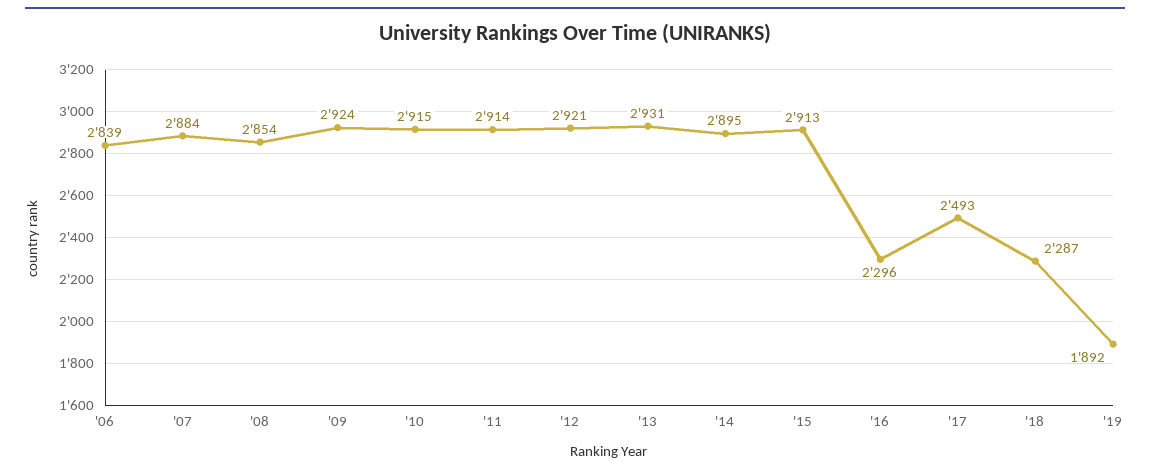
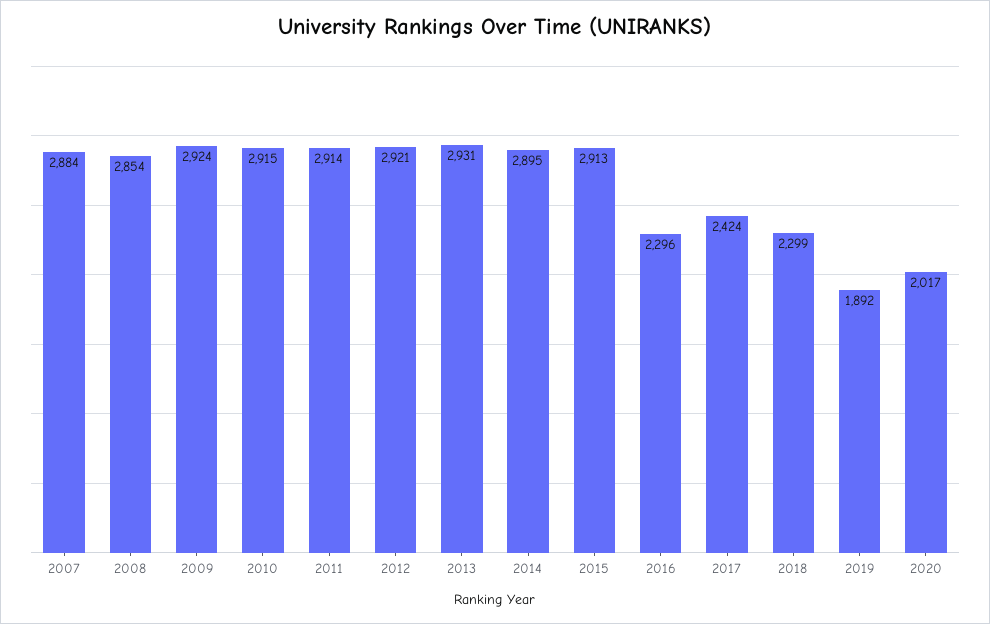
'06: 2839 -> none
'17: 2493 -> 2424
'18: 2287 -> 2299
2020: none -> 2017

